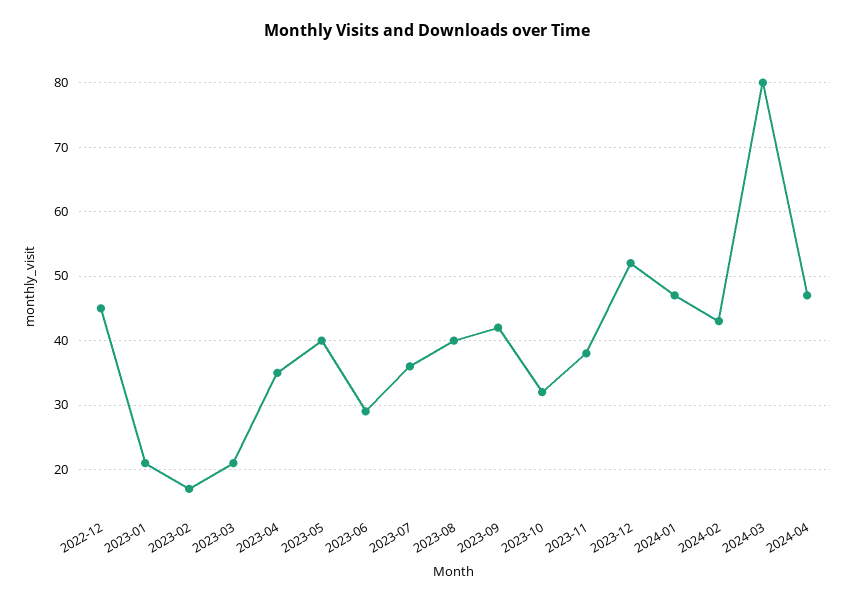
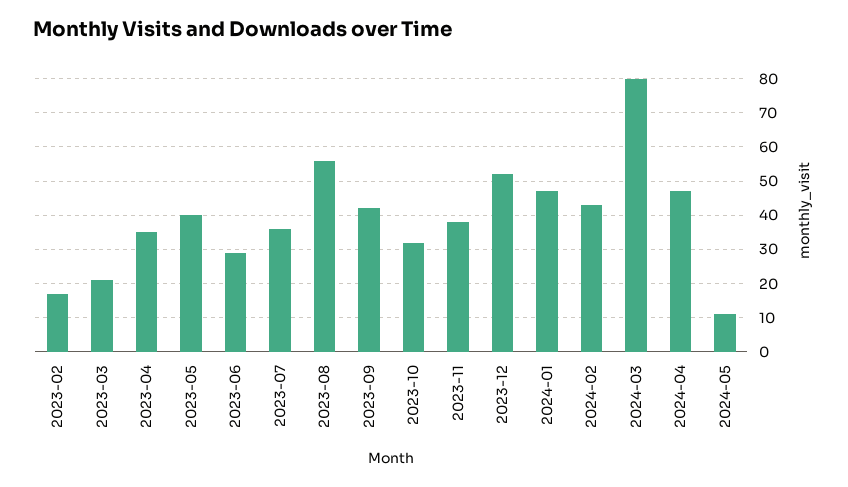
2022-12: 45 -> none
2023-01: 21 -> none
2023-08: 40 -> 55
2024-05: none -> 10

